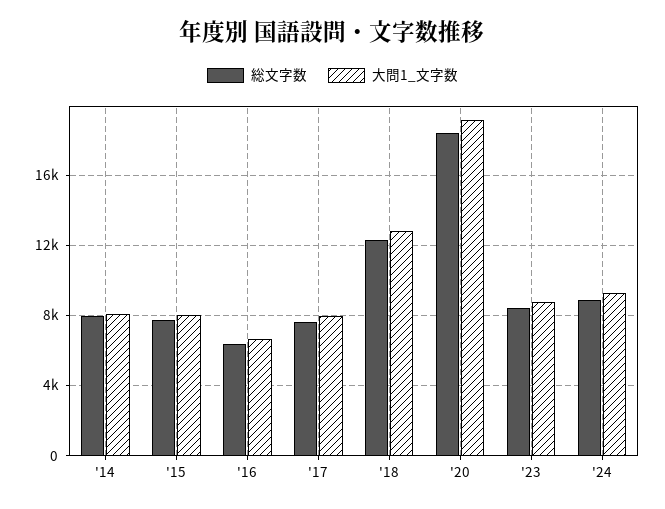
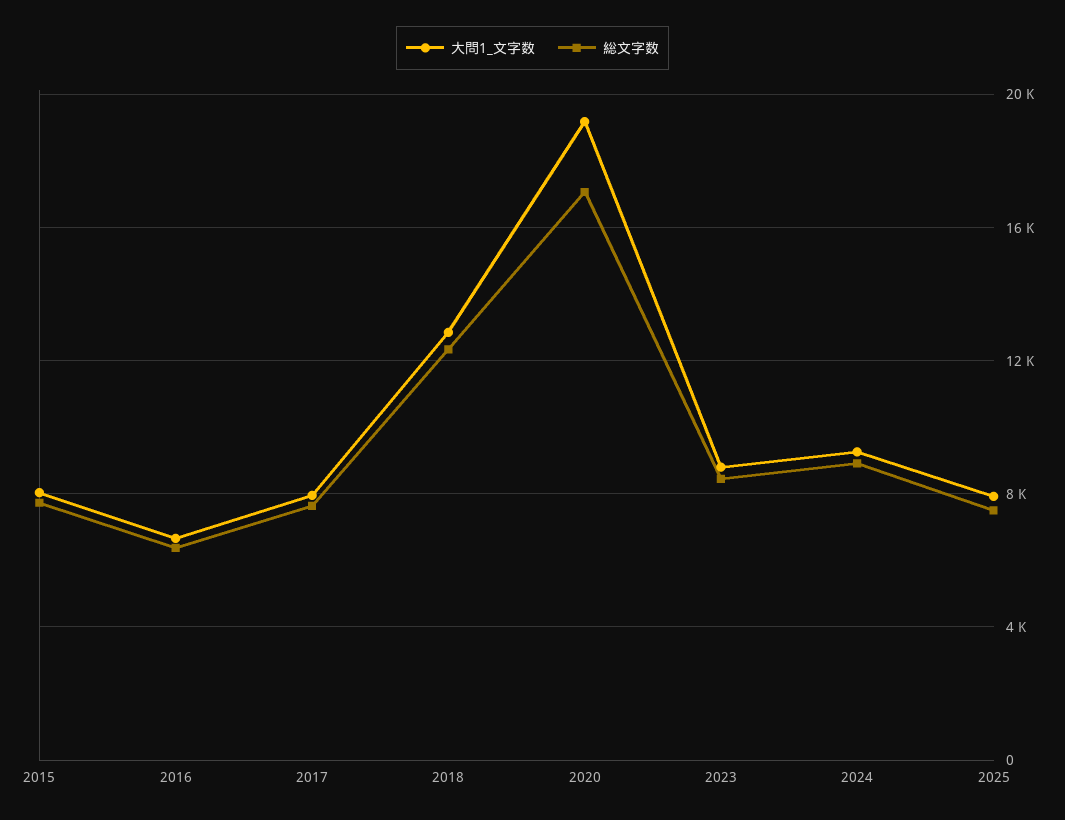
総文字数, '14: 8000 -> none
大問1_文字数, '14: 8000 -> none
総文字数, '20: 18500 -> 17000
大問1_文字数, 2025: none -> 8000
総文字数, 2025: none -> 7500

